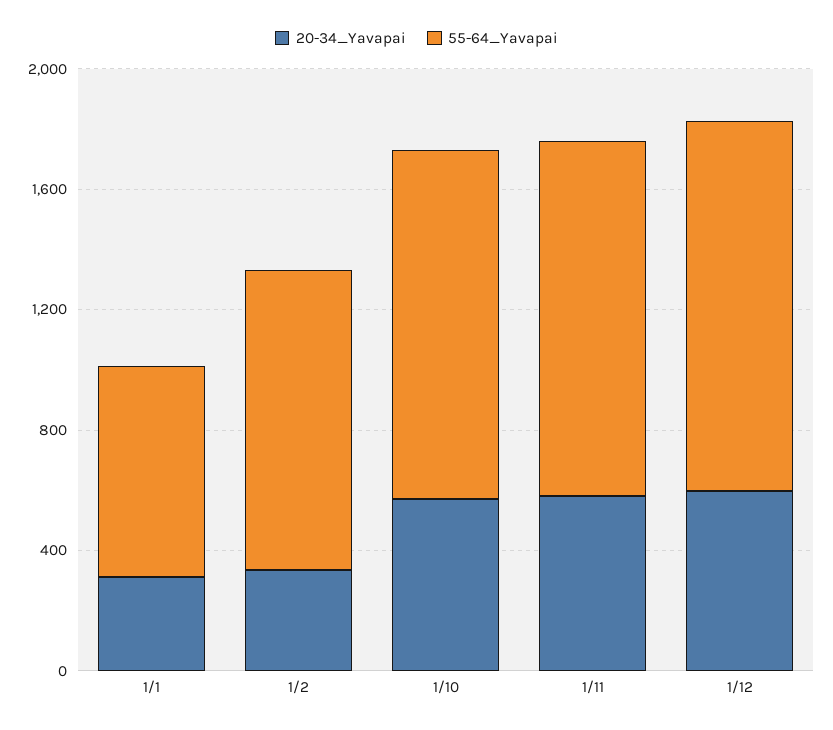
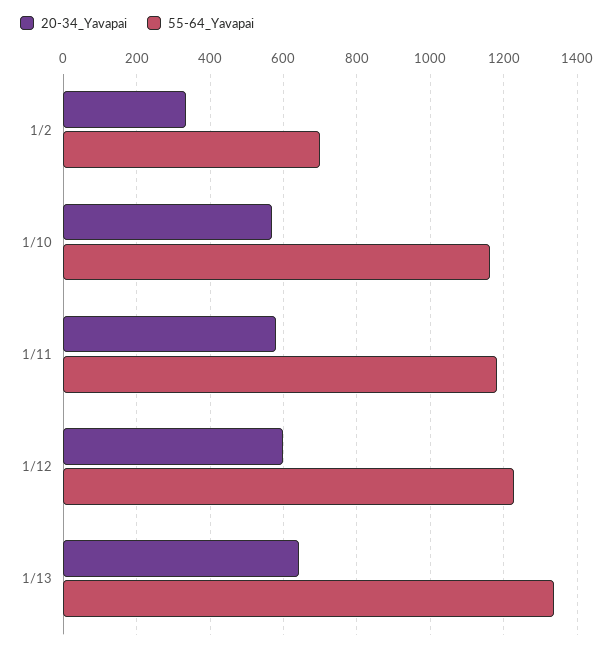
20-34_Yavapai, 1/1: 300 -> none
55-64_Yavapai, 1/1: 700 -> none
55-64_Yavapai, 1/2: 1000 -> 700
20-34_Yavapai, 1/13: none -> 640
55-64_Yavapai, 1/13: none -> 1340

